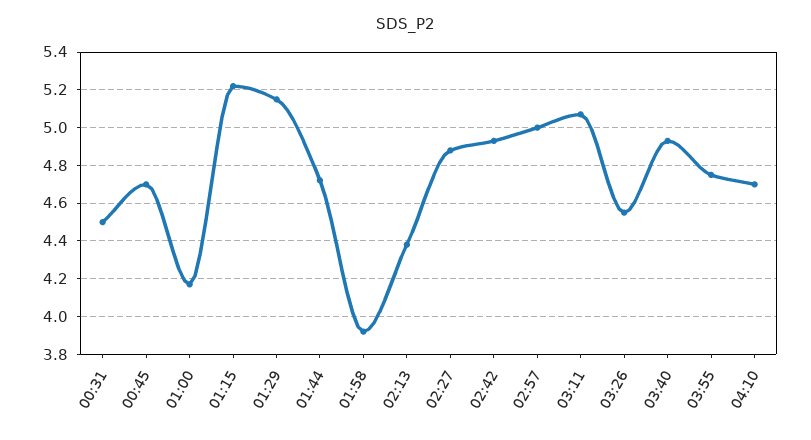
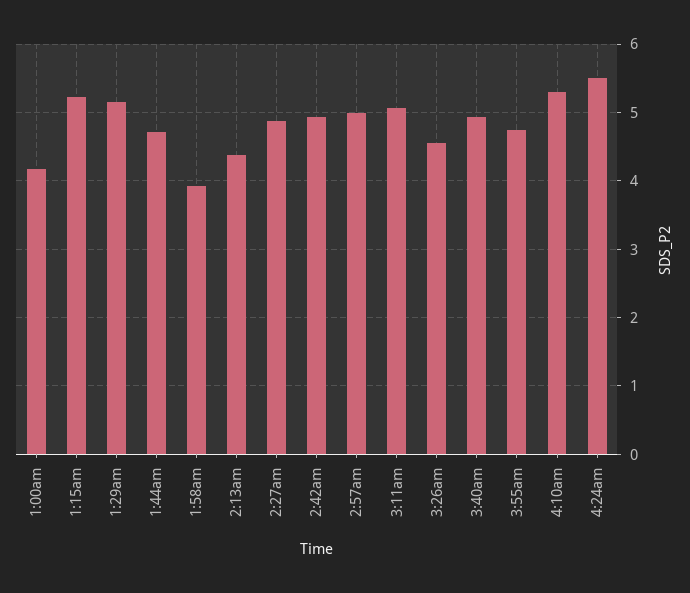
00:31: 4.5 -> none
00:45: 4.7 -> none
04:10: 4.7 -> 5.3
4:24am: none -> 5.5

